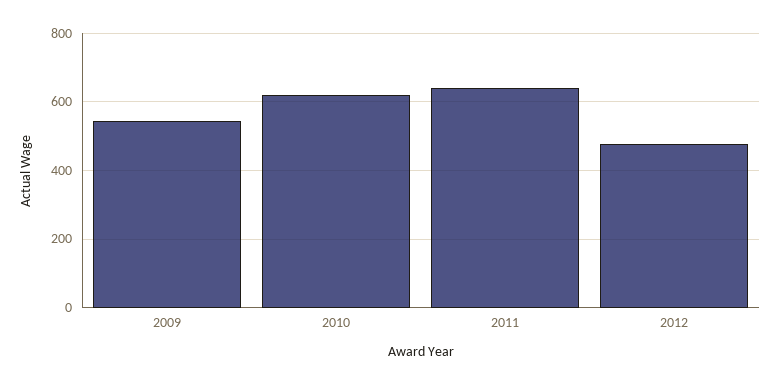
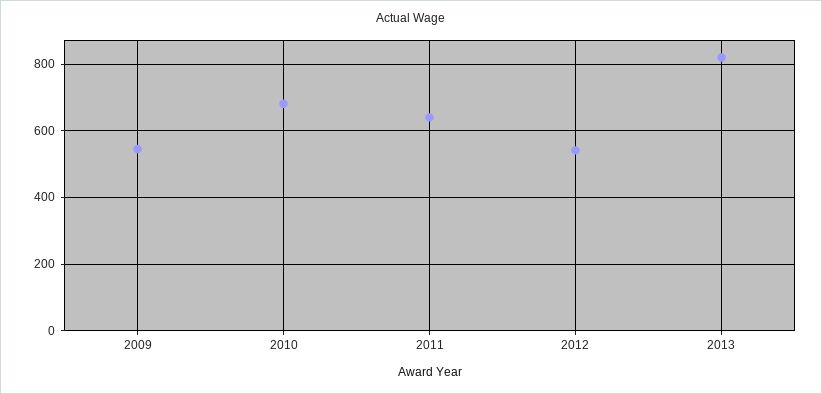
2010: 620 -> 680
2012: 480 -> 540
2013: none -> 820

